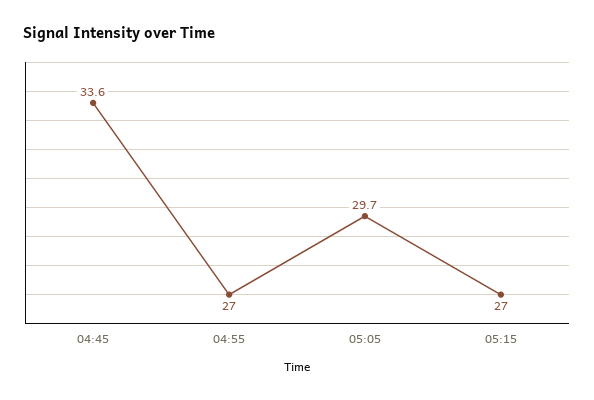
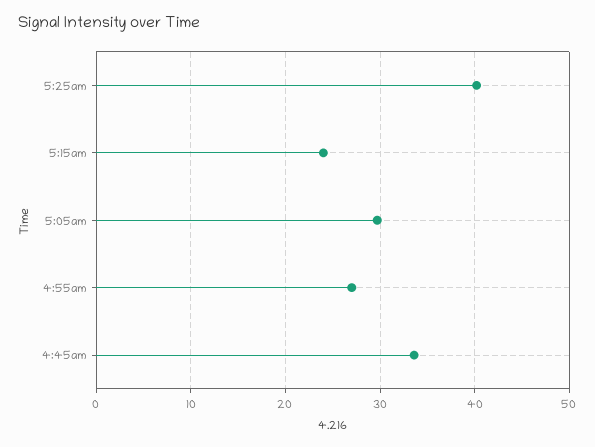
05:15: 27 -> 24
5:25am: none -> 40

